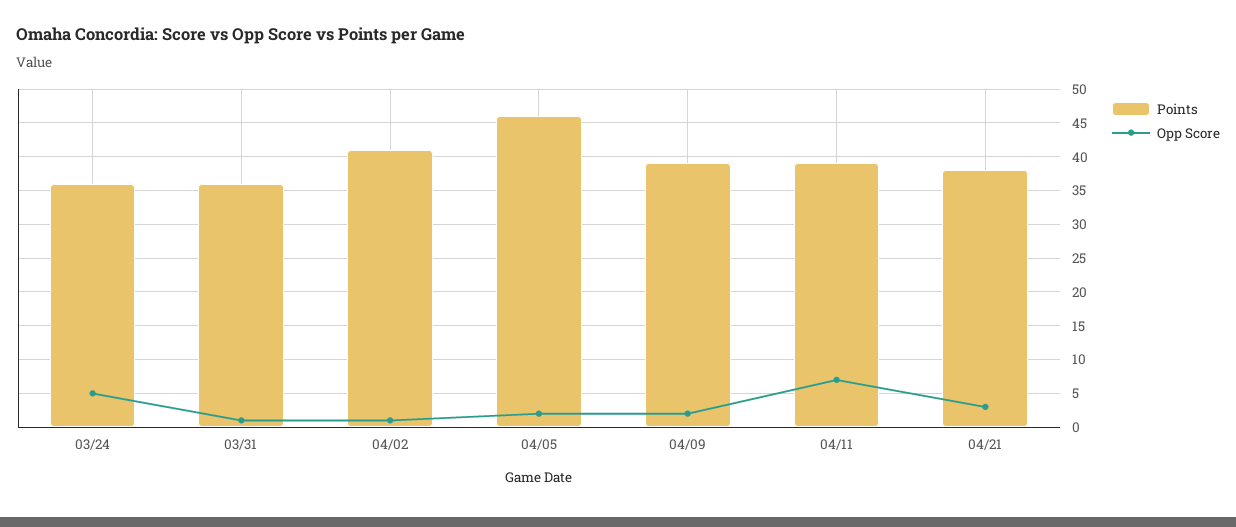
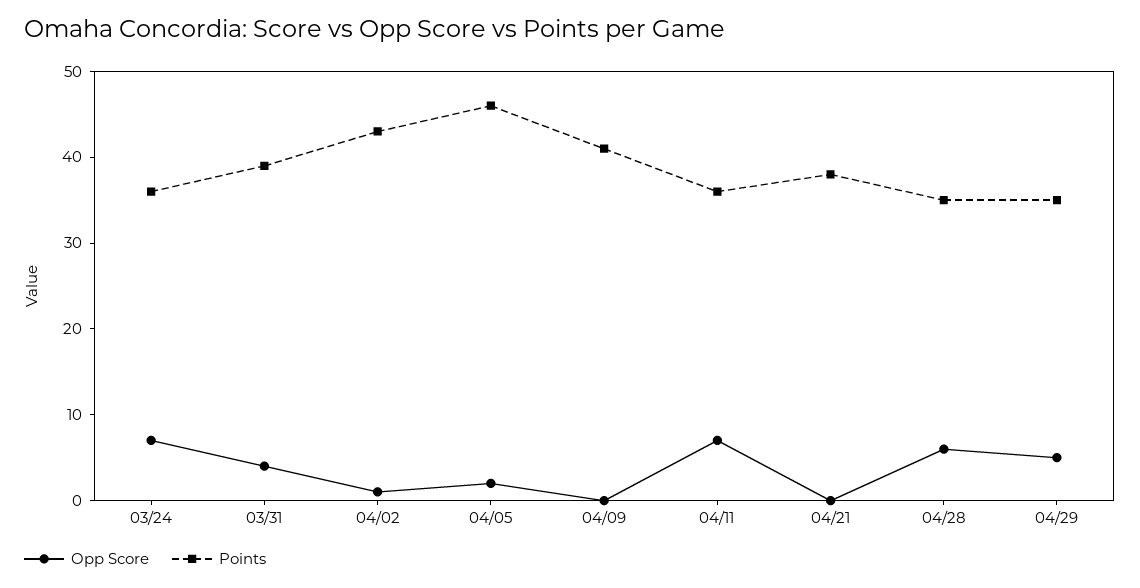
Opp Score, 03/24: 5 -> 7
Points, 03/31: 36 -> 39
Opp Score, 03/31: 1 -> 4
Points, 04/02: 41 -> 43
Points, 04/09: 39 -> 41
Opp Score, 04/09: 2 -> 0
Points, 04/11: 39 -> 36
Opp Score, 04/21: 3 -> 0
Opp Score, 04/28: none -> 6
Points, 04/28: none -> 35
Opp Score, 04/29: none -> 5
Points, 04/29: none -> 35

